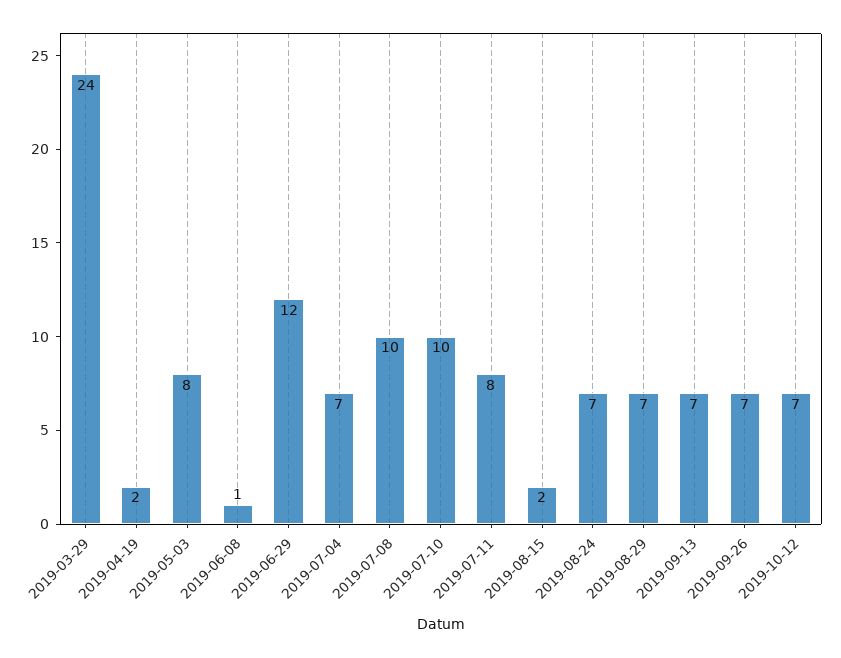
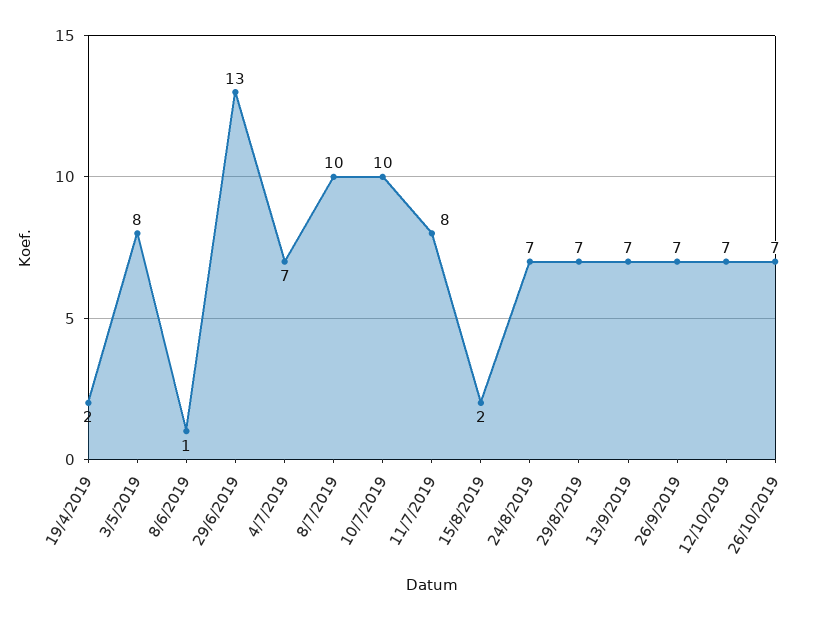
2019-03-29: 24 -> none
2019-06-29: 12 -> 13
26/10/2019: none -> 7

